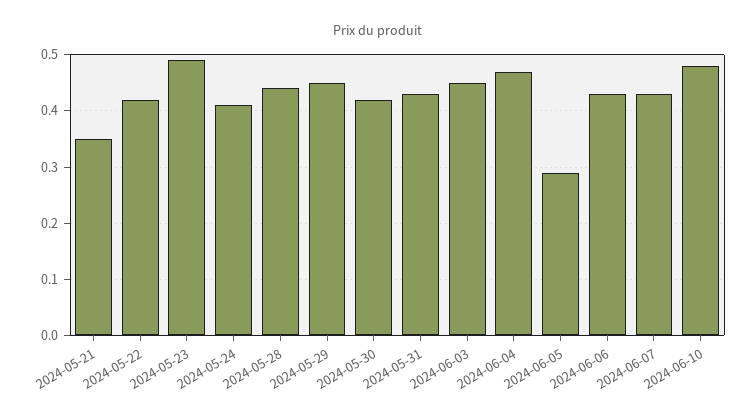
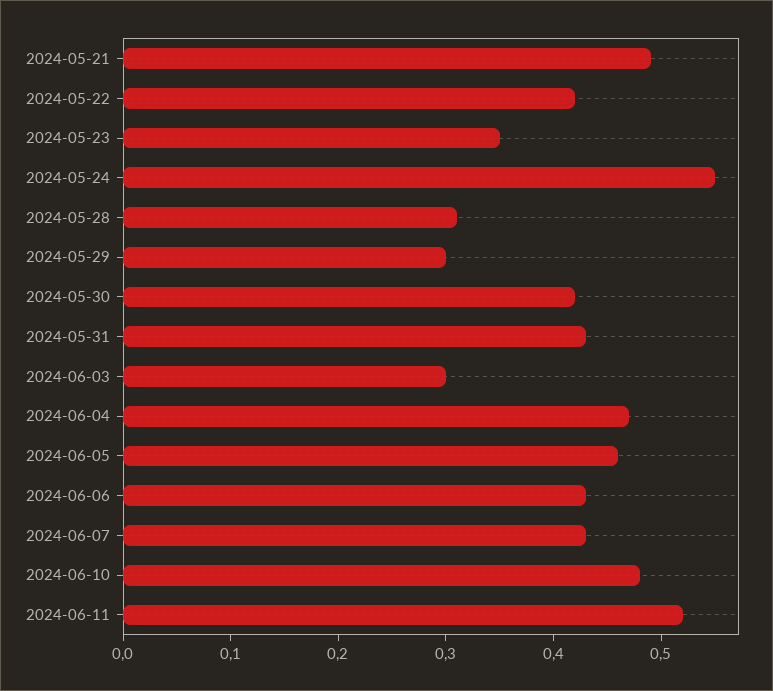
2024-05-21: 0.35 -> 0.49
2024-05-23: 0.5 -> 0.35
2024-05-24: 0.4 -> 0.55
2024-05-28: 0.45 -> 0.31
2024-05-29: 0.45 -> 0.3
2024-06-03: 0.45 -> 0.3
2024-06-05: 0.3 -> 0.46
2024-06-11: none -> 0.52

